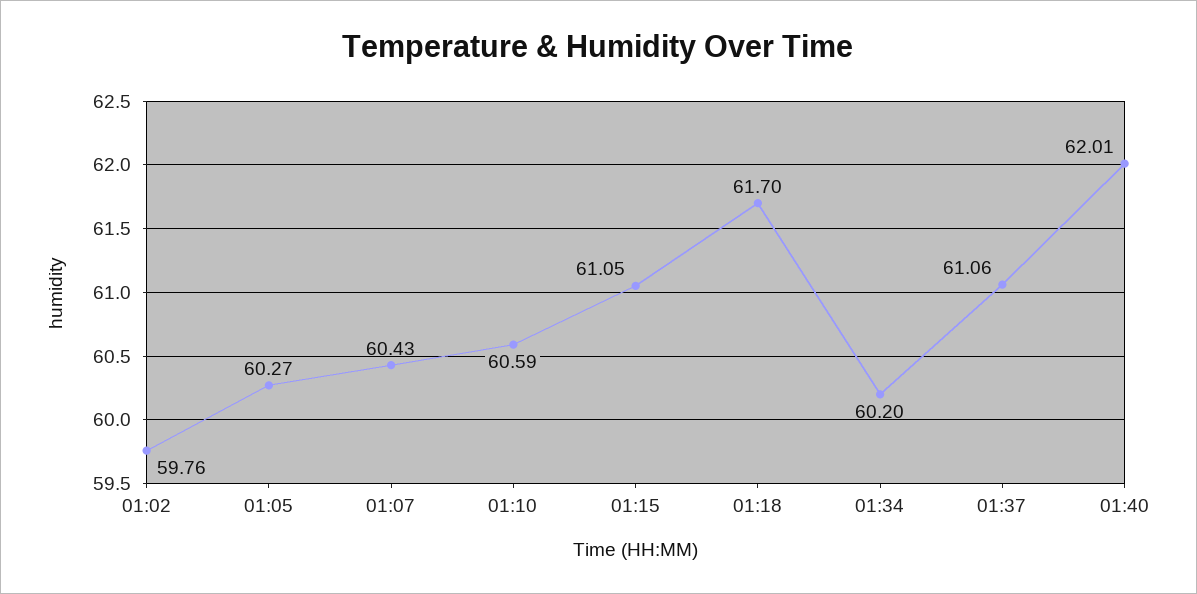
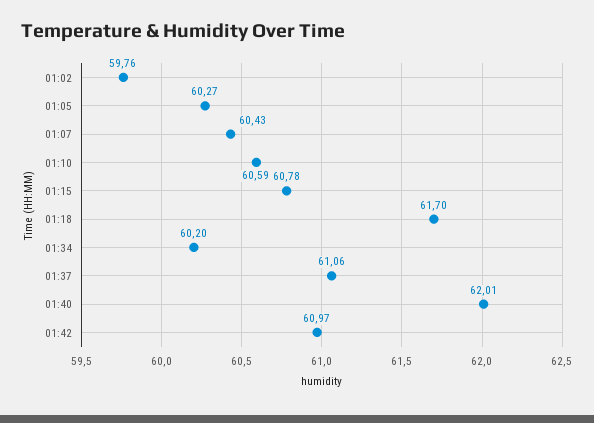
01:15: 61.05 -> 60.78
01:42: none -> 60.97

